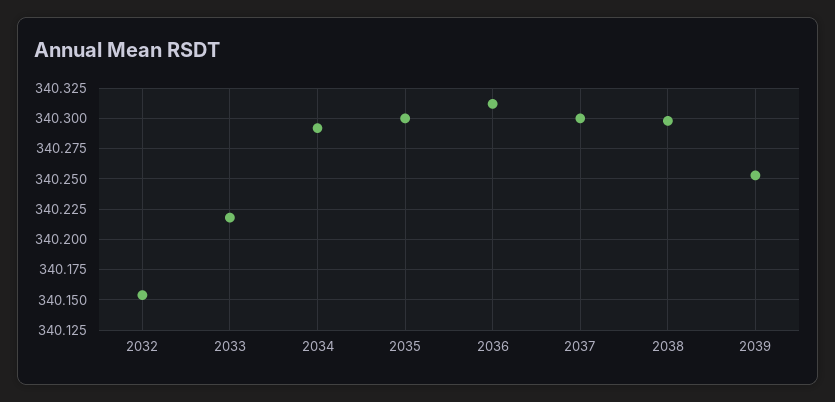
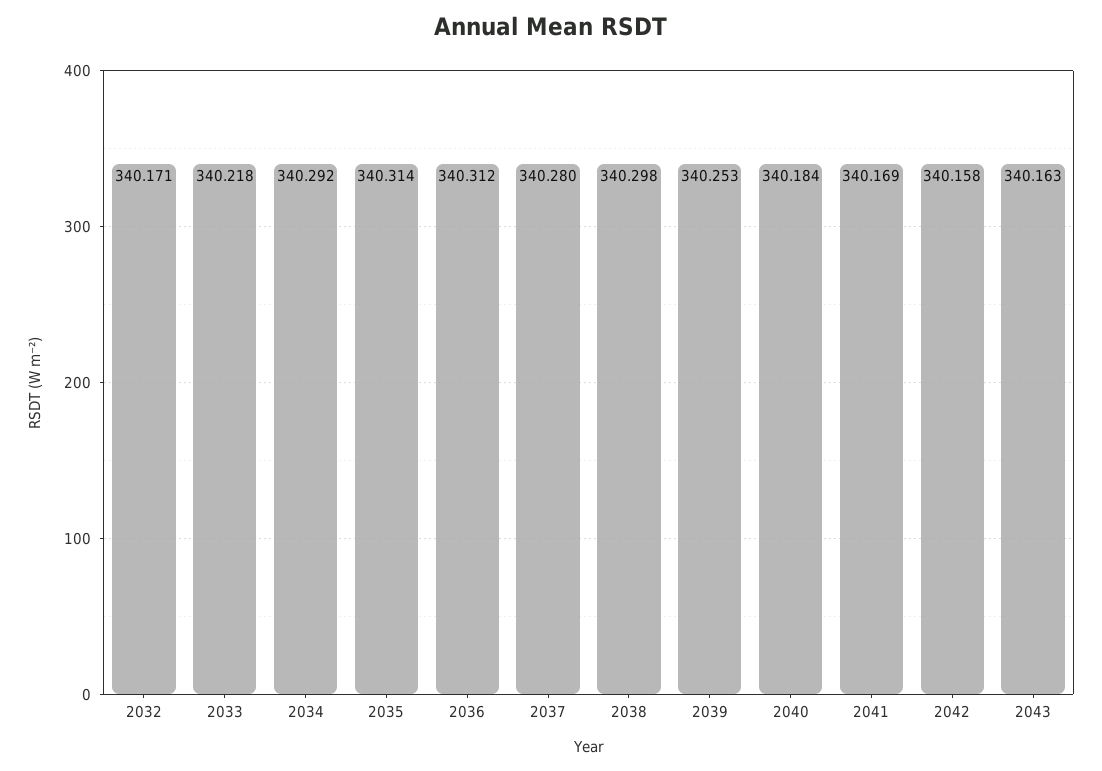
2032: 340.155 -> 340.171
2035: 340.3 -> 340.314
2037: 340.3 -> 340.28
2040: none -> 340.184
2041: none -> 340.169
2042: none -> 340.158
2043: none -> 340.163

